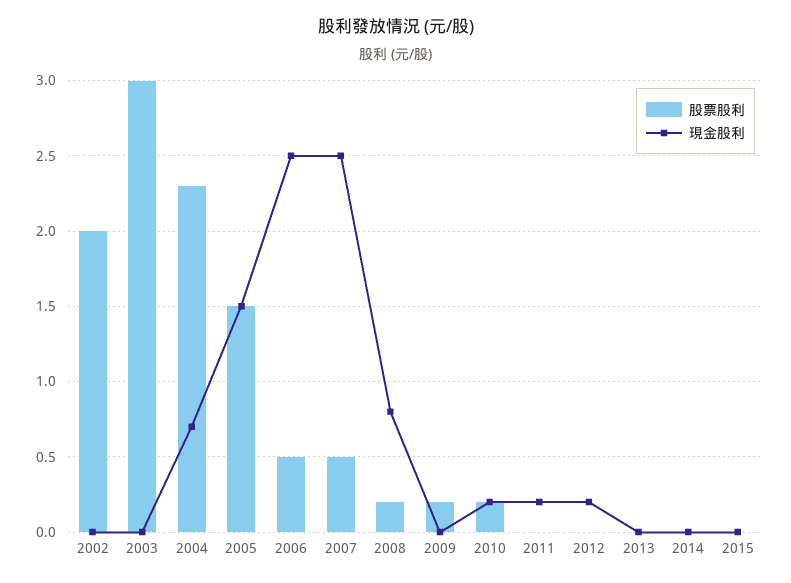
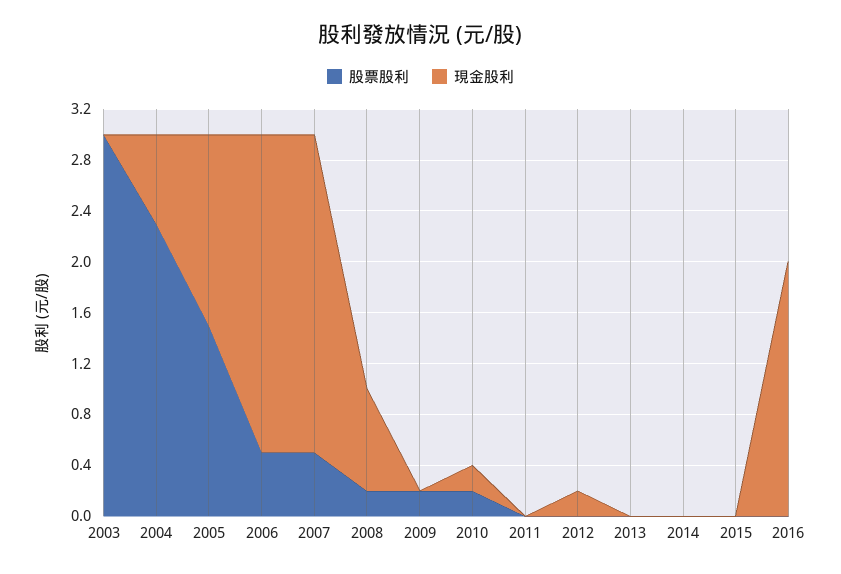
股票股利, 2002: 2 -> none
現金股利, 2002: 0 -> none
現金股利, 2011: 0.2 -> 0
股票股利, 2016: none -> 0
現金股利, 2016: none -> 2

